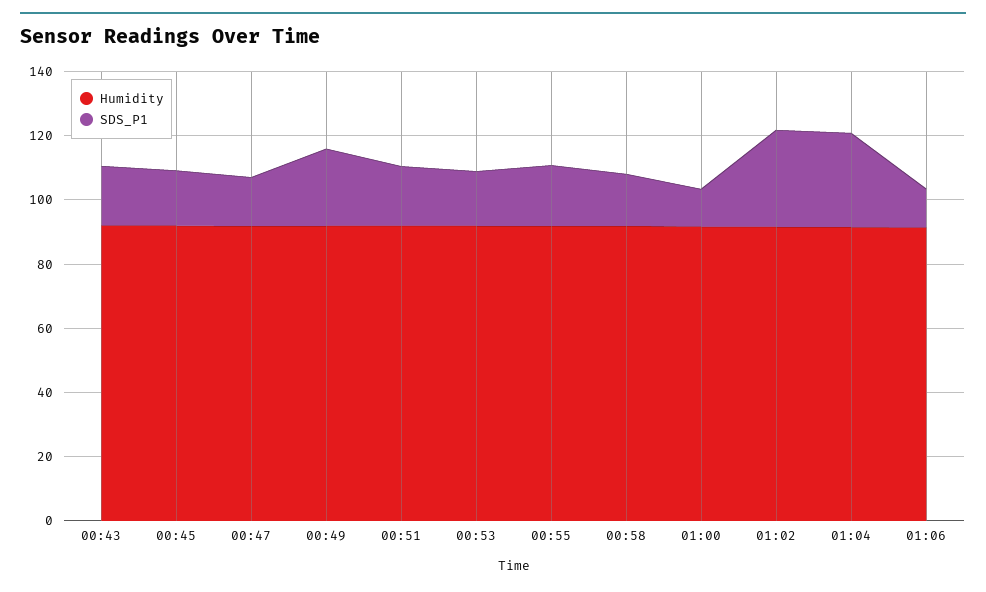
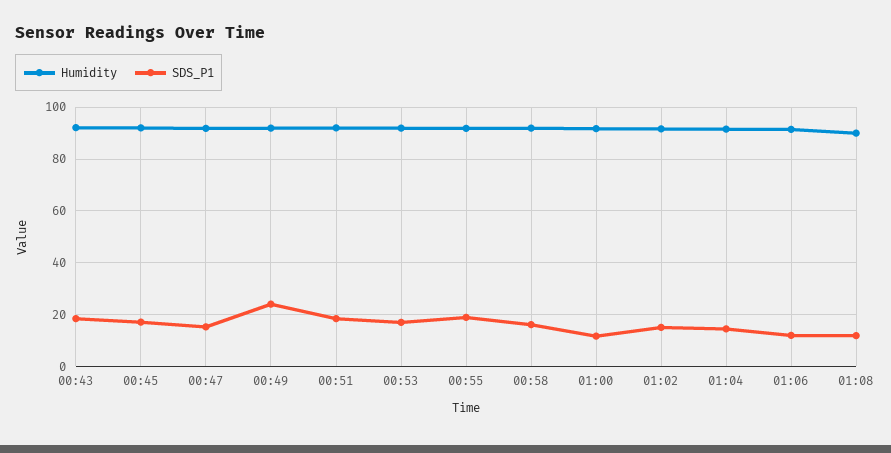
SDS_P1, 01:02: 30 -> 15
SDS_P1, 01:04: 30 -> 15
Humidity, 01:08: none -> 90
SDS_P1, 01:08: none -> 12.5

